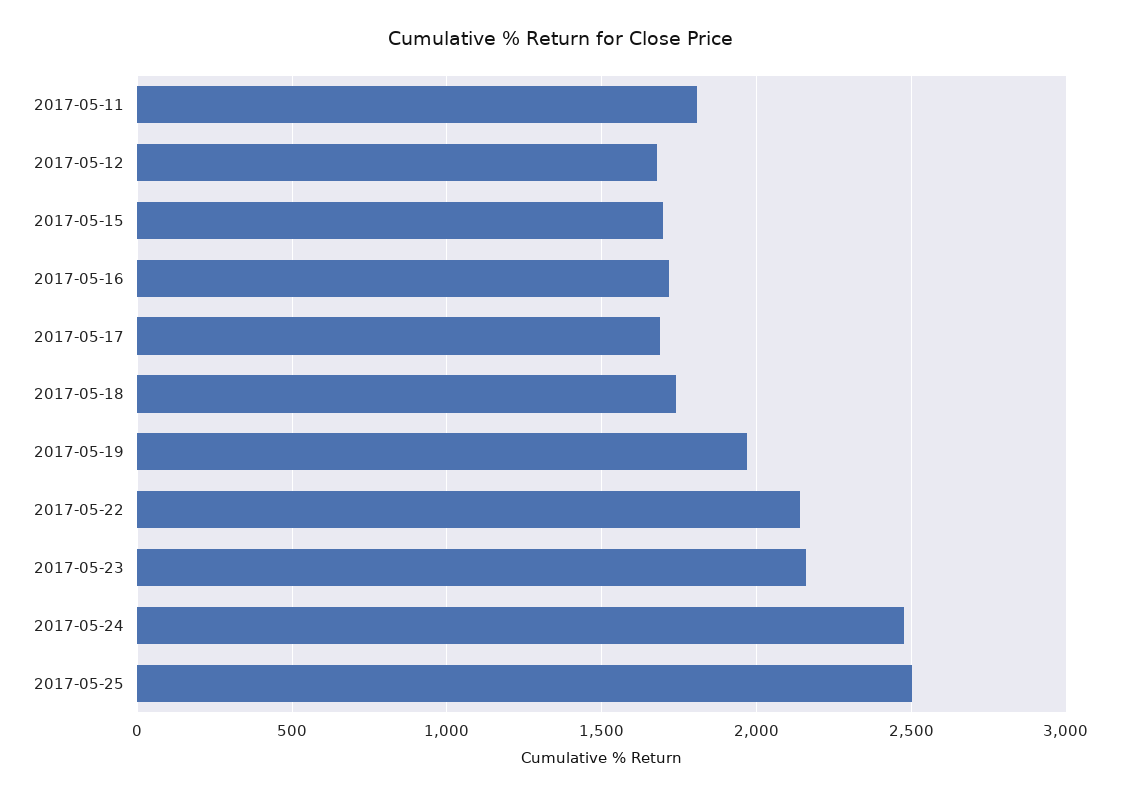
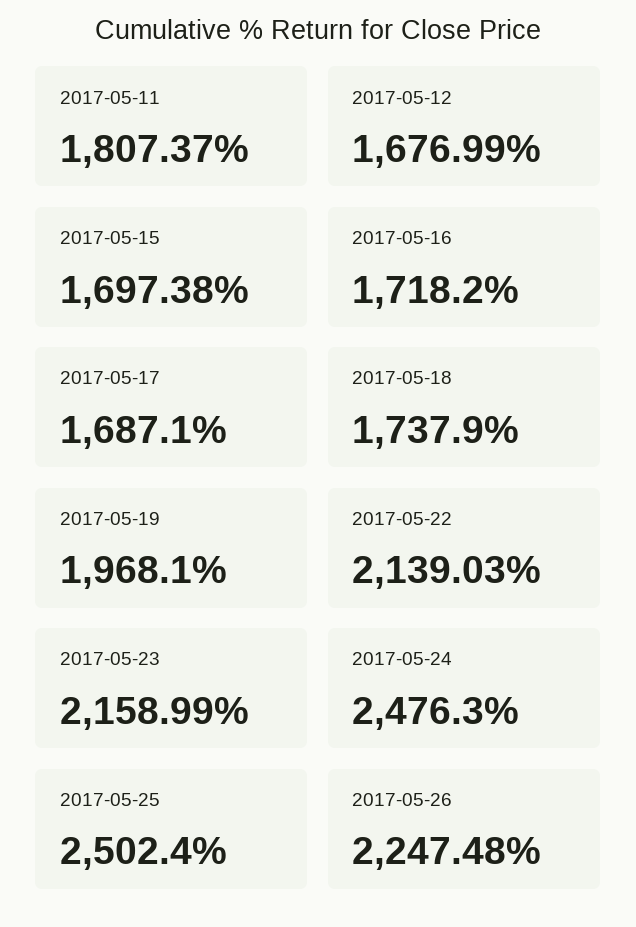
2017-05-26: none -> 2247.48

